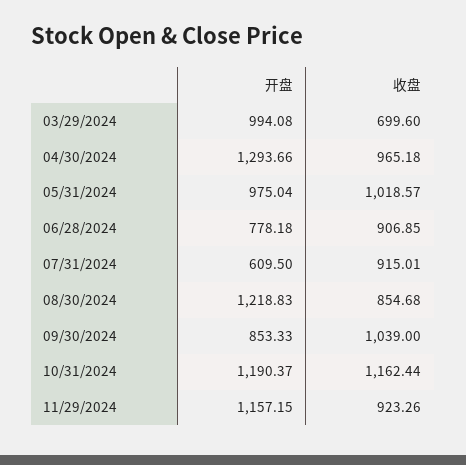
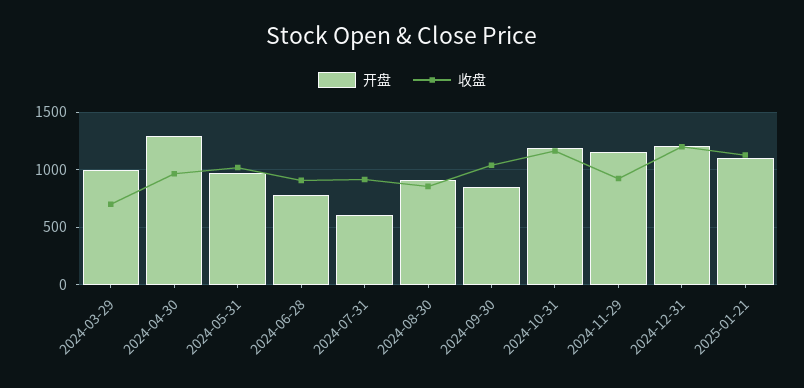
开盘, 08/30/2024: 1218.83 -> 900
开盘, 2024-12-31: none -> 1200
收盘, 2024-12-31: none -> 1200
开盘, 2025-01-21: none -> 1100
收盘, 2025-01-21: none -> 1100

